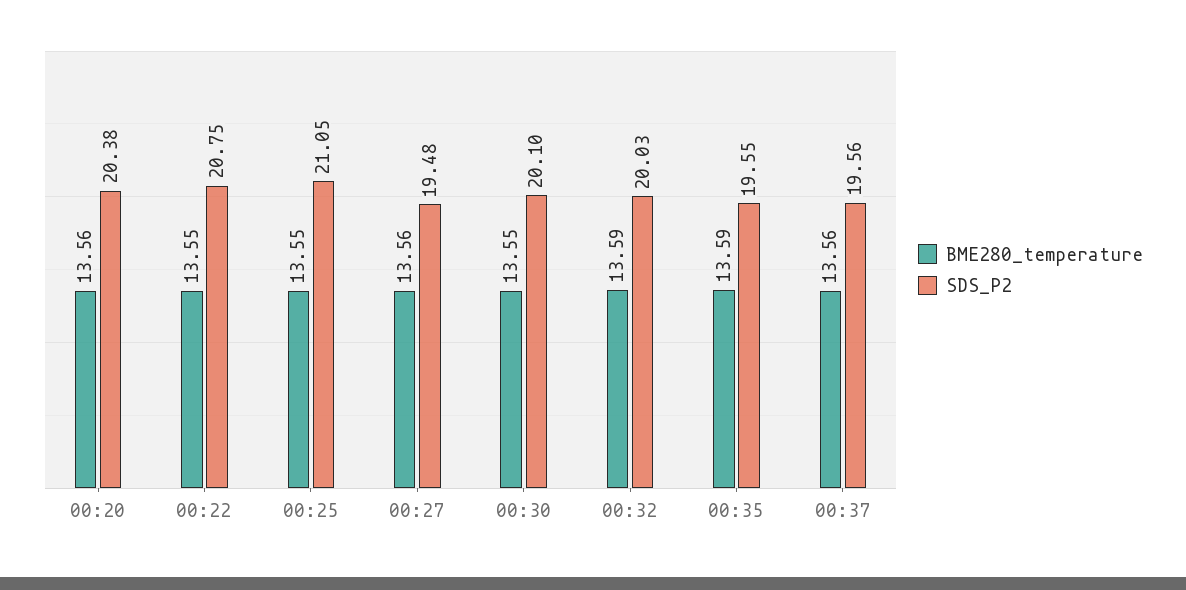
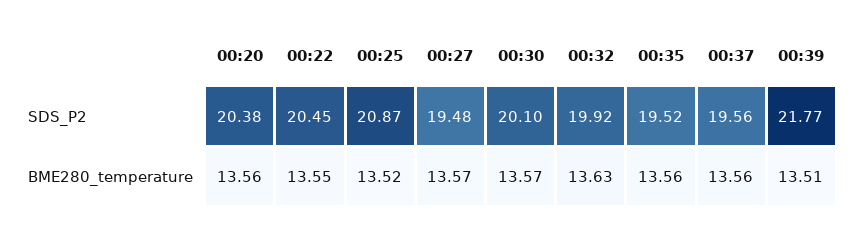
SDS_P2, 00:22: 20.75 -> 20.45
BME280_temperature, 00:25: 13.55 -> 13.52
SDS_P2, 00:25: 21.05 -> 20.87
BME280_temperature, 00:27: 13.56 -> 13.57
BME280_temperature, 00:30: 13.55 -> 13.57
BME280_temperature, 00:32: 13.59 -> 13.63
SDS_P2, 00:32: 20.03 -> 19.92
BME280_temperature, 00:35: 13.59 -> 13.56
SDS_P2, 00:35: 19.55 -> 19.52
SDS_P2, 00:39: none -> 21.77
BME280_temperature, 00:39: none -> 13.51

